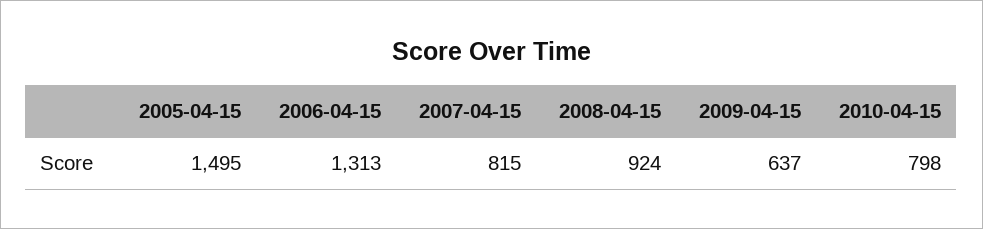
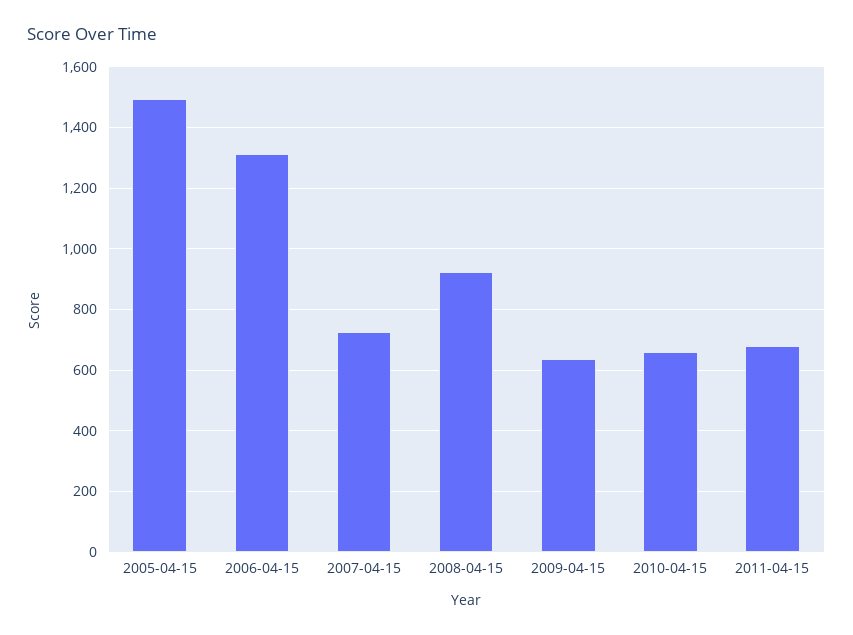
2007-04-15: 815 -> 720
2010-04-15: 798 -> 660
2011-04-15: none -> 680

